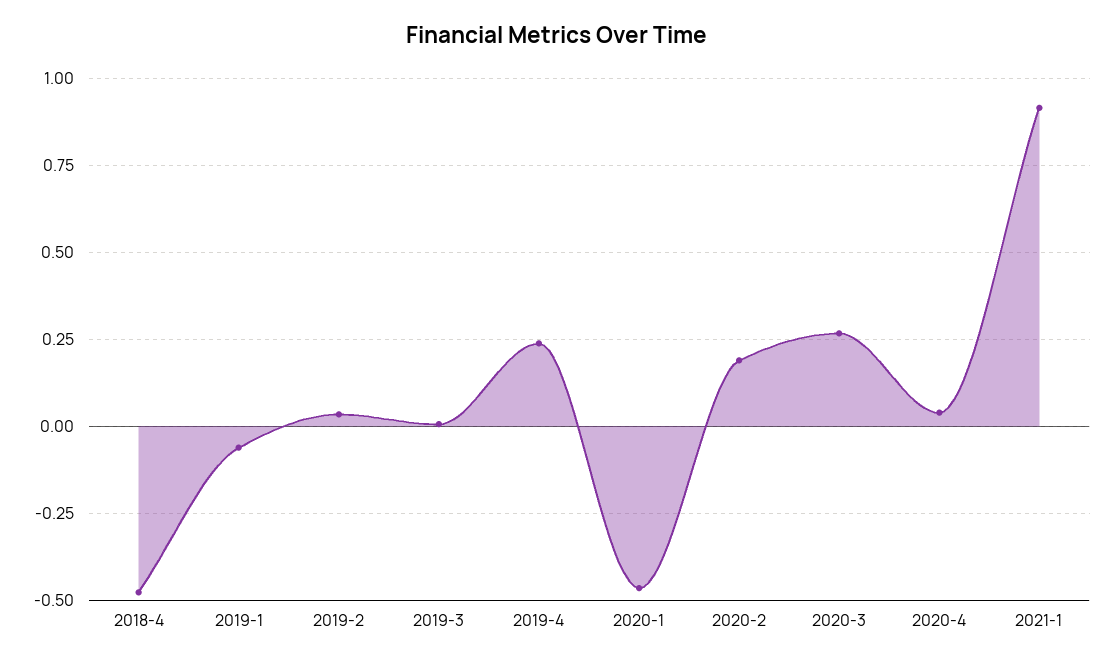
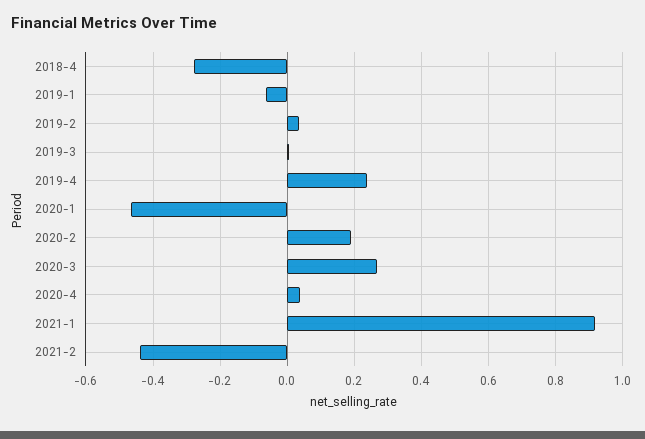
2018-4: -0.475 -> -0.28
2021-2: none -> -0.44

